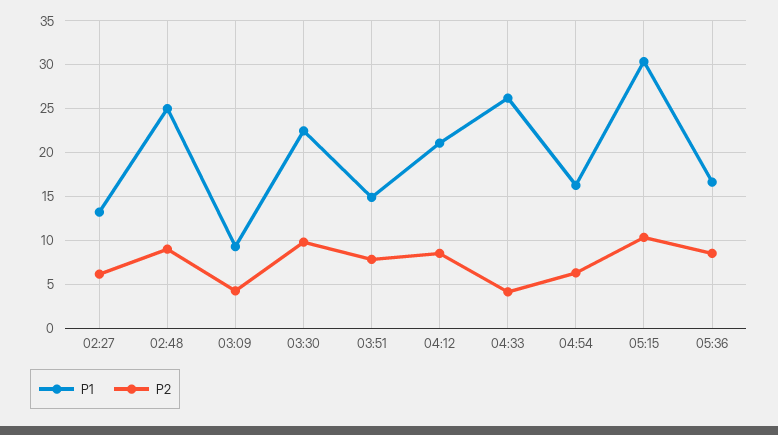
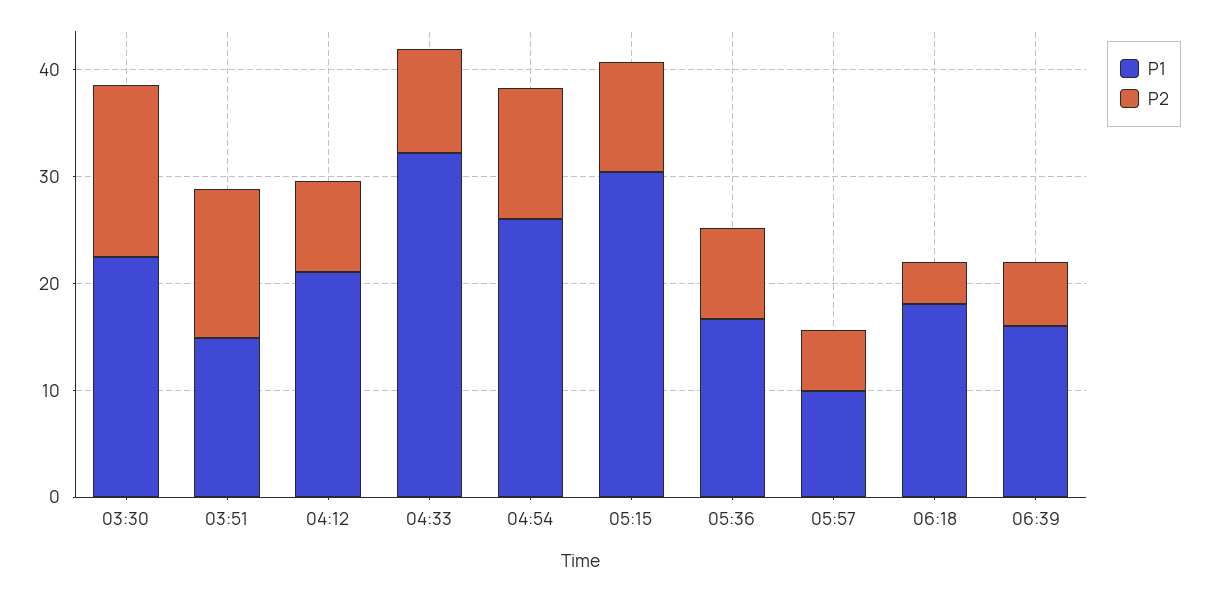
P1, 02:27: 13 -> none
P2, 02:27: 6 -> none
P1, 02:48: 25 -> none
P2, 02:48: 9 -> none
P1, 03:09: 9 -> none
P2, 03:09: 4 -> none
P2, 03:30: 10 -> 16
P2, 03:51: 8 -> 14
P1, 04:33: 26 -> 32
P2, 04:33: 4 -> 10
P1, 04:54: 16 -> 26
P2, 04:54: 6 -> 12
P1, 05:57: none -> 10
P2, 05:57: none -> 6
P1, 06:18: none -> 18
P2, 06:18: none -> 4
P1, 06:39: none -> 16
P2, 06:39: none -> 6

